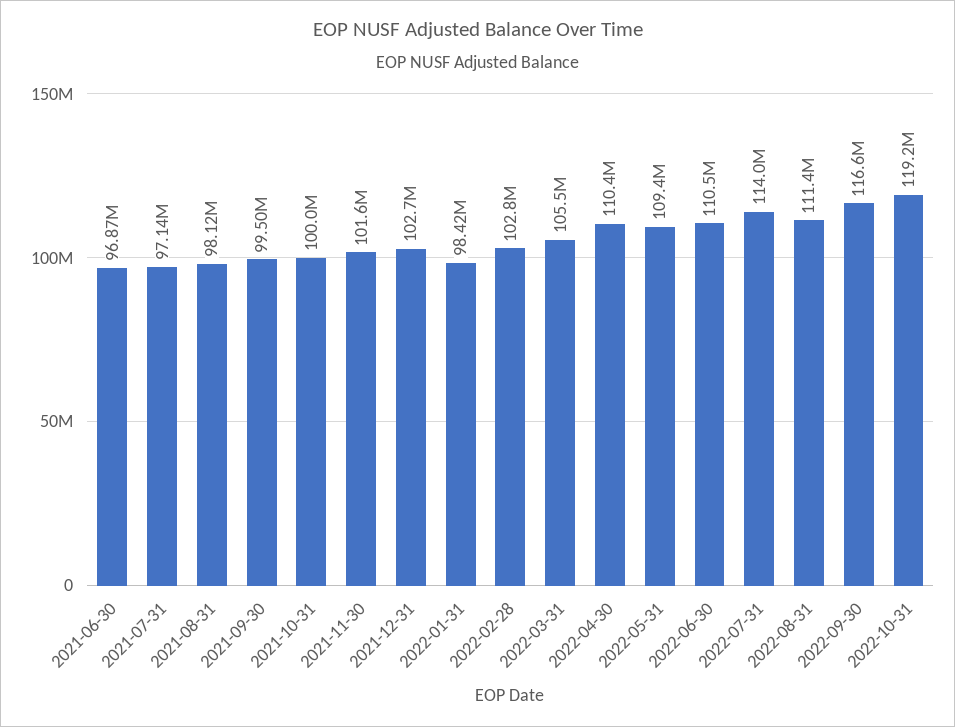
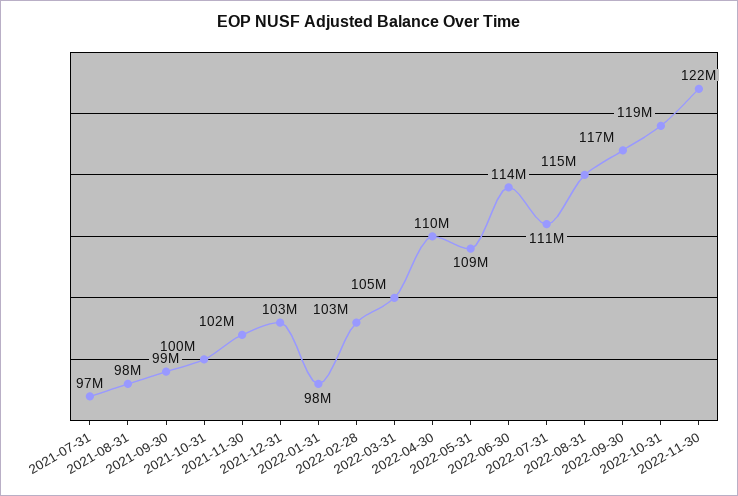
2021-06-30: 96870000 -> none
2022-06-30: 110500000 -> 114000000
2022-07-31: 114000000 -> 111000000
2022-08-31: 111400000 -> 115000000
2022-11-30: none -> 122000000

